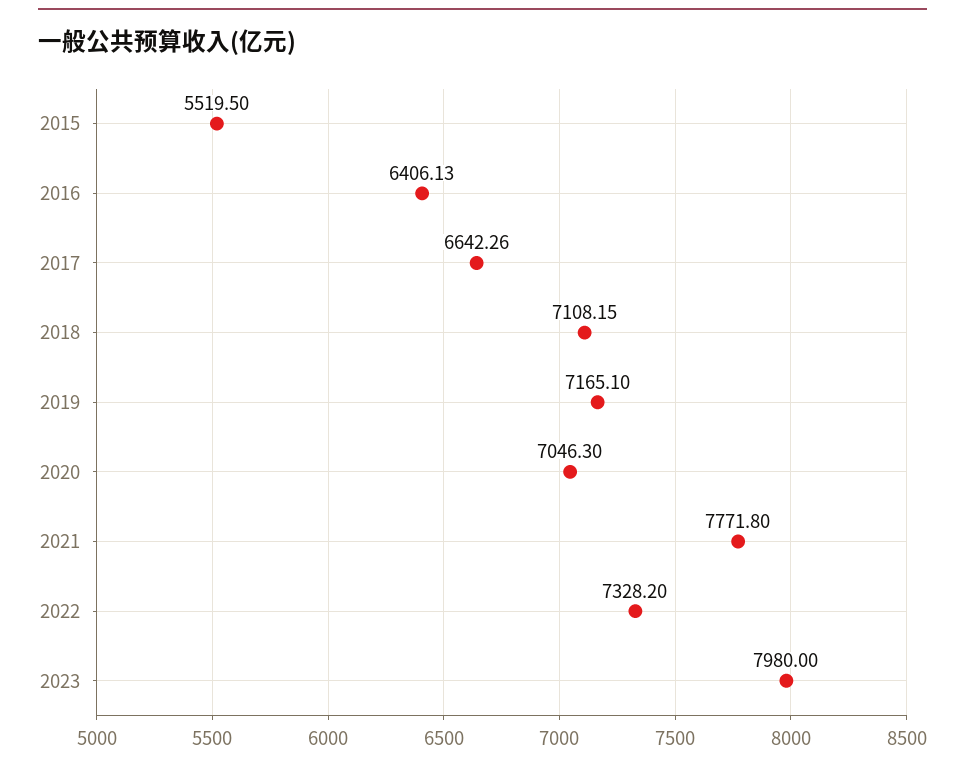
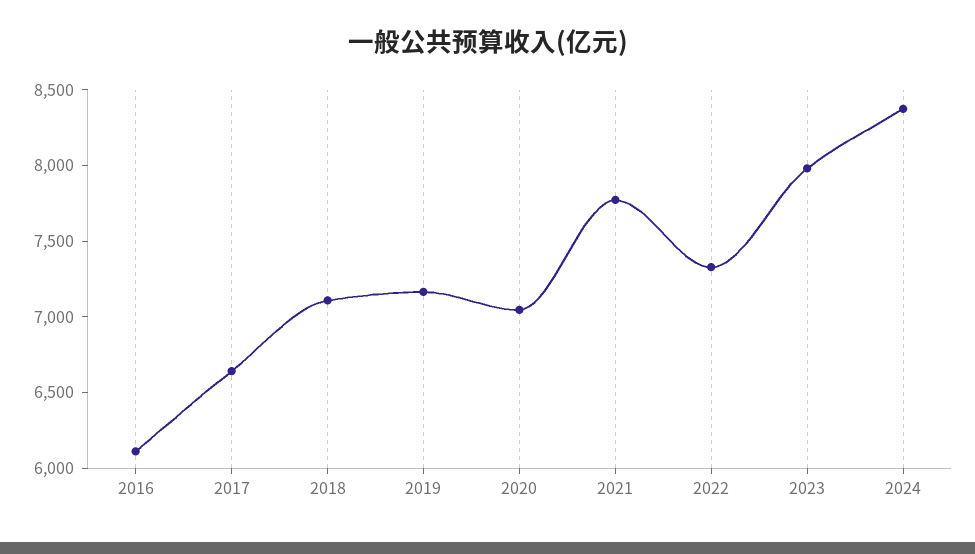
2015: 5519.5 -> none
2016: 6406.13 -> 6100
2024: none -> 8400

